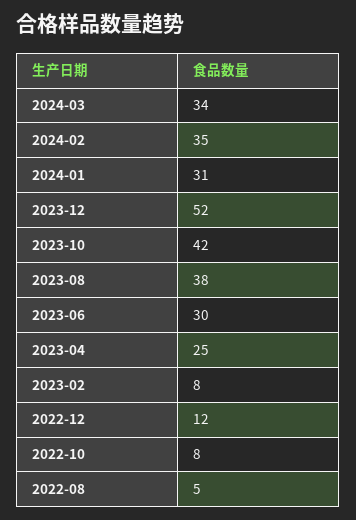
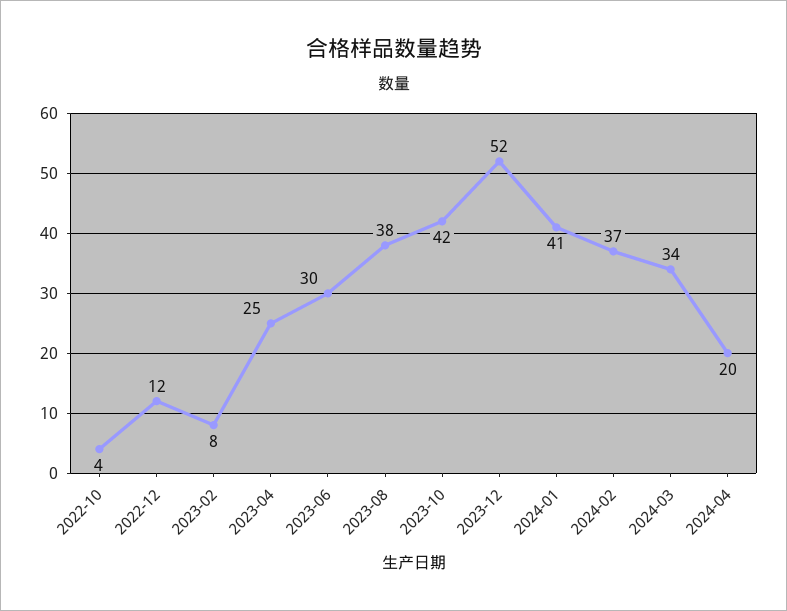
2024-02: 35 -> 37
2024-01: 31 -> 41
2022-10: 8 -> 4
2022-08: 5 -> none
2024-04: none -> 20

